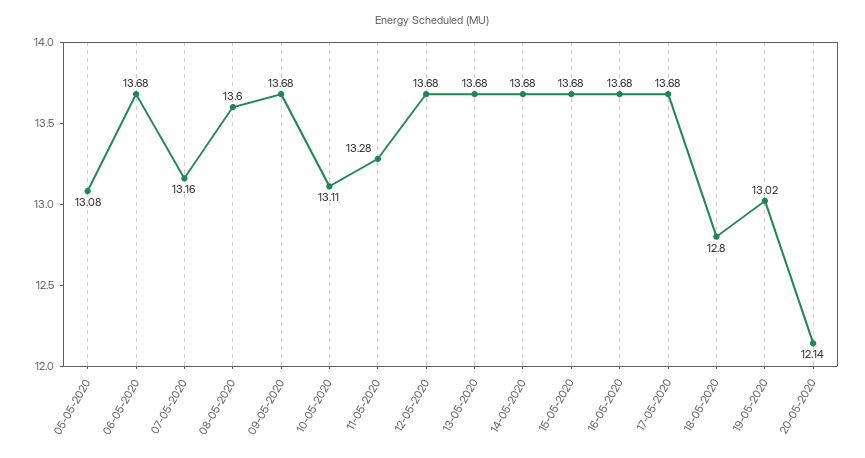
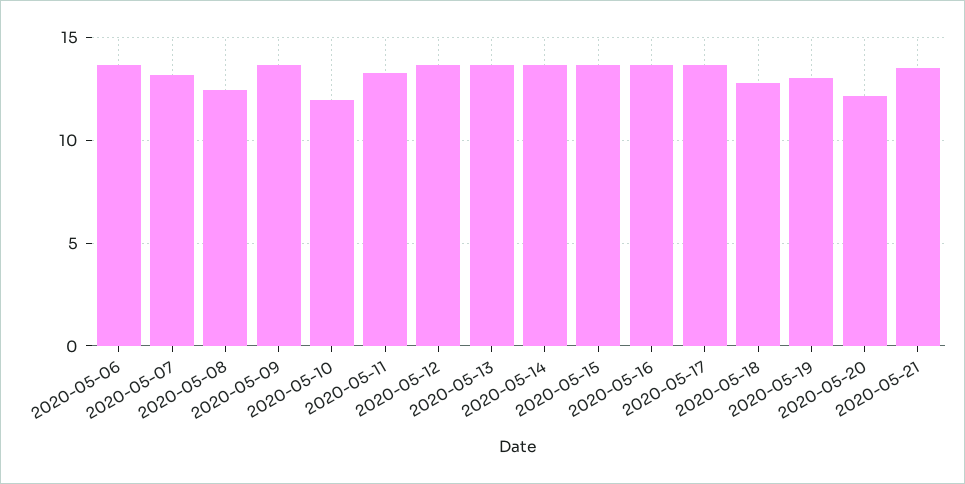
05-05-2020: 13.08 -> none
08-05-2020: 13.6 -> 12.5
10-05-2020: 13.11 -> 12
2020-05-21: none -> 13.5

